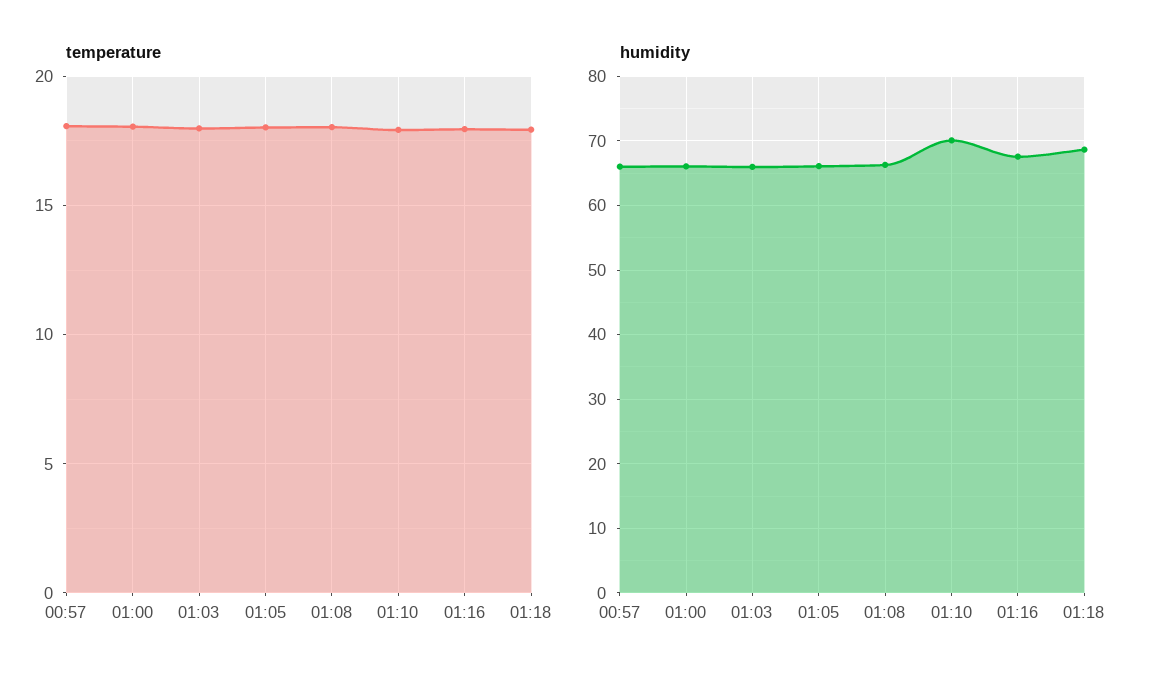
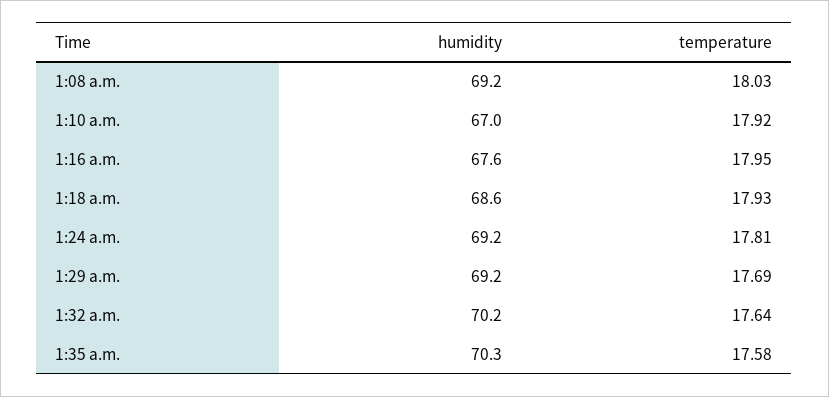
temperature, 00:57: 18 -> none
temperature, 01:00: 18 -> none
temperature, 01:03: 18 -> none
temperature, 01:05: 18 -> none
humidity, 00:57: 66 -> none
humidity, 01:00: 66 -> none
humidity, 01:03: 66 -> none
humidity, 01:05: 66 -> none
humidity, 01:08: 66 -> 69.2
humidity, 01:10: 70 -> 67
humidity, 1:24 a.m.: none -> 69.2
temperature, 1:24 a.m.: none -> 17.81
humidity, 1:29 a.m.: none -> 69.2
temperature, 1:29 a.m.: none -> 17.69
humidity, 1:32 a.m.: none -> 70.2
temperature, 1:32 a.m.: none -> 17.64
humidity, 1:35 a.m.: none -> 70.3
temperature, 1:35 a.m.: none -> 17.58

